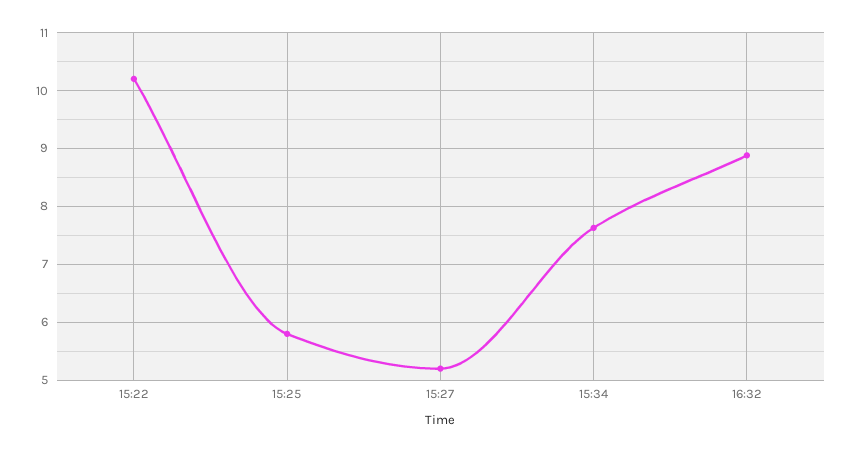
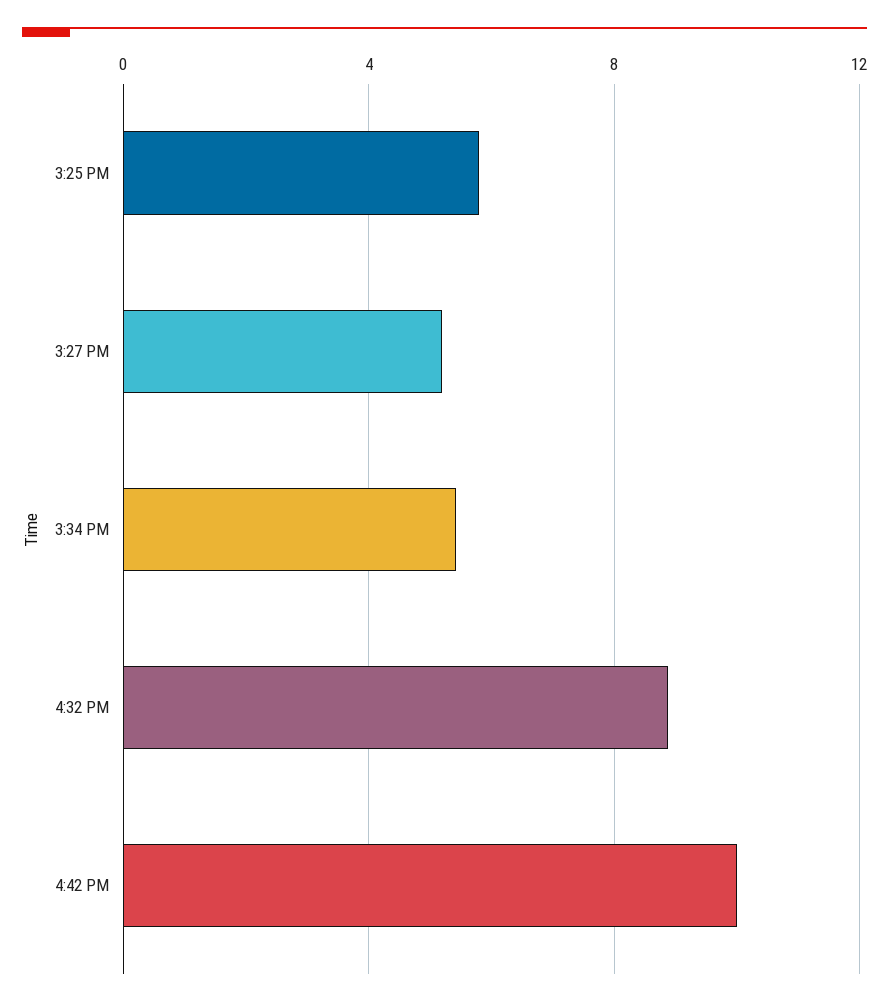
15:22: 10.2 -> none
15:34: 7.6 -> 5.5
4:42 PM: none -> 10

